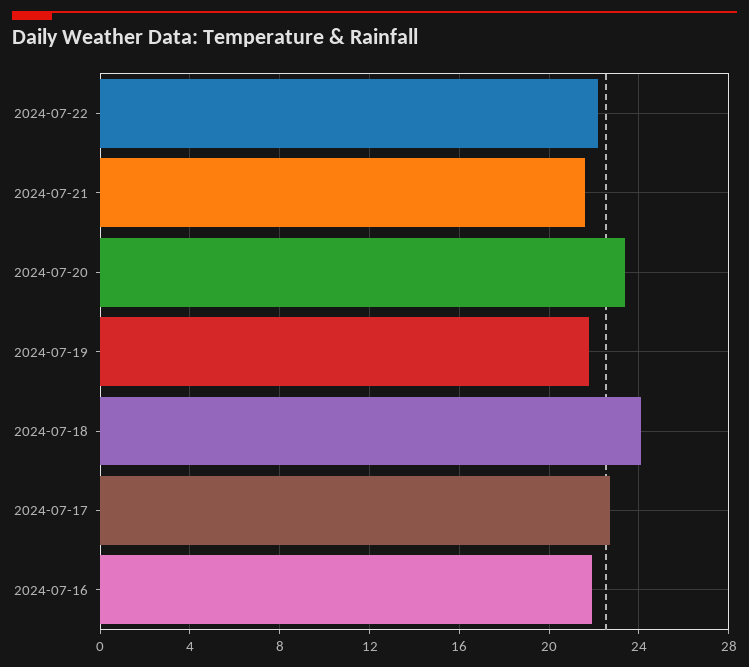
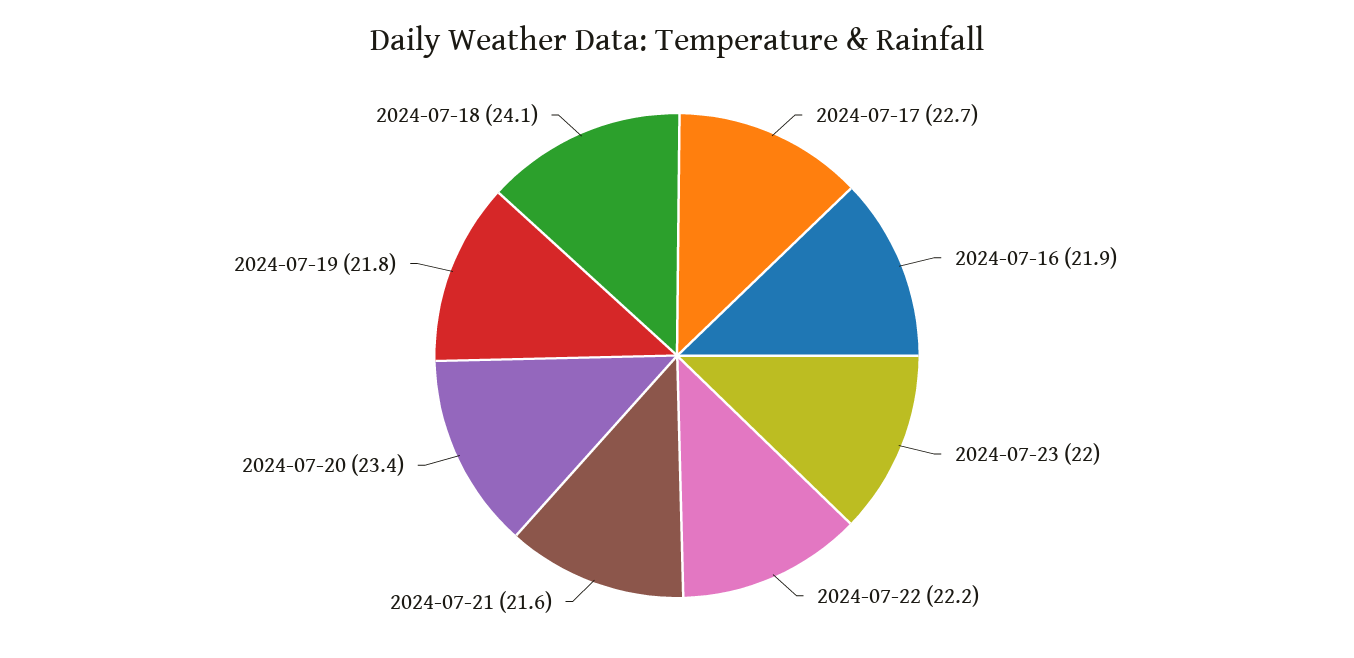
2024-07-23: none -> 22

